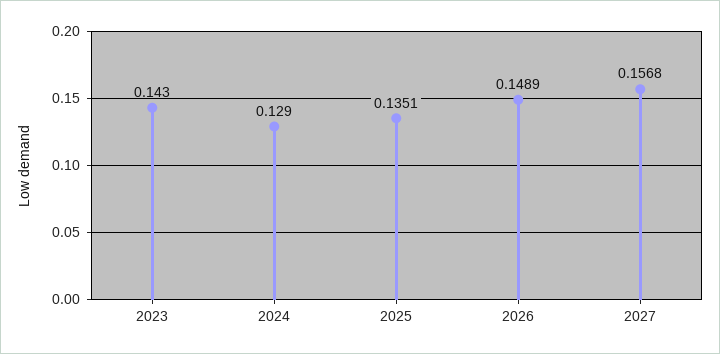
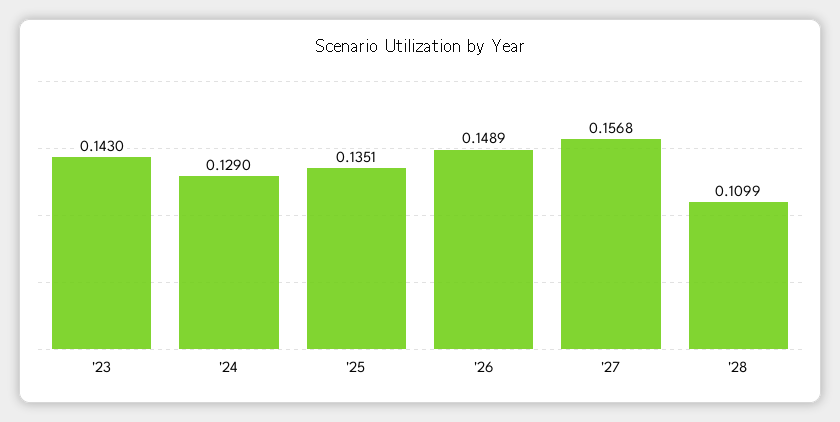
'28: none -> 0.1099

